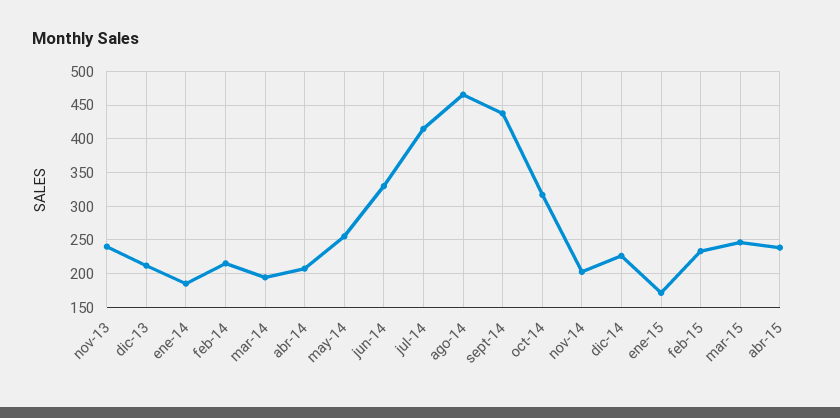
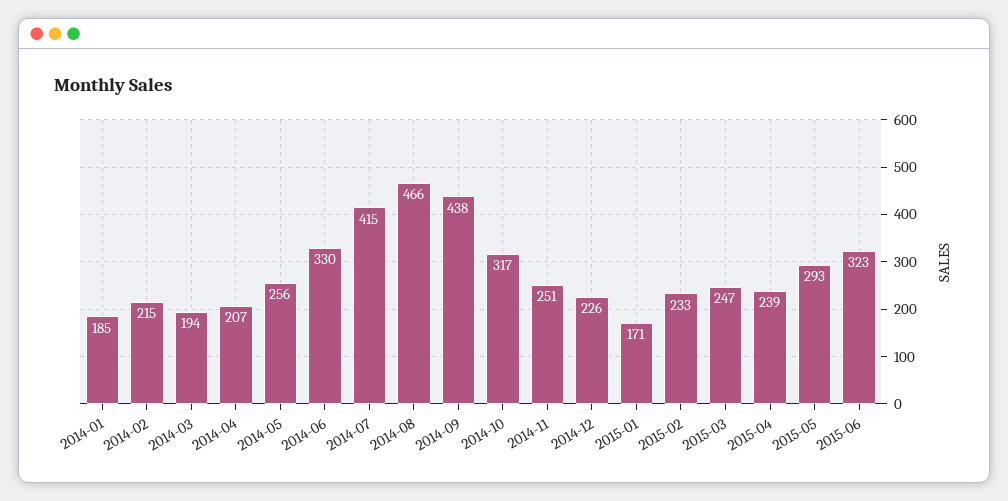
nov-13: 240 -> none
dic-13: 210 -> none
nov-14: 200 -> 251
2015-05: none -> 293
2015-06: none -> 323

